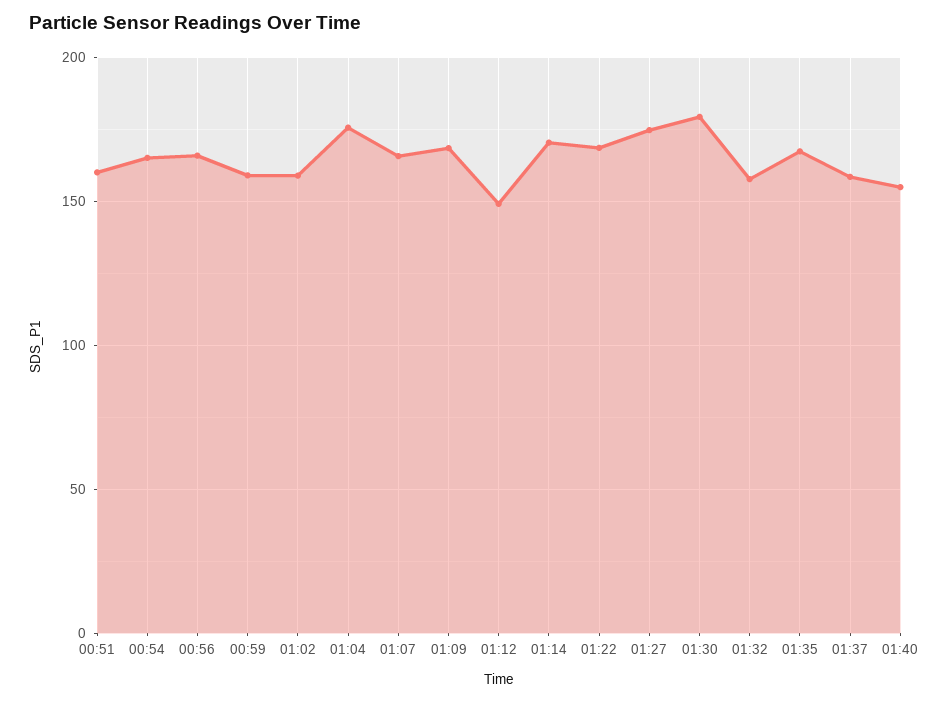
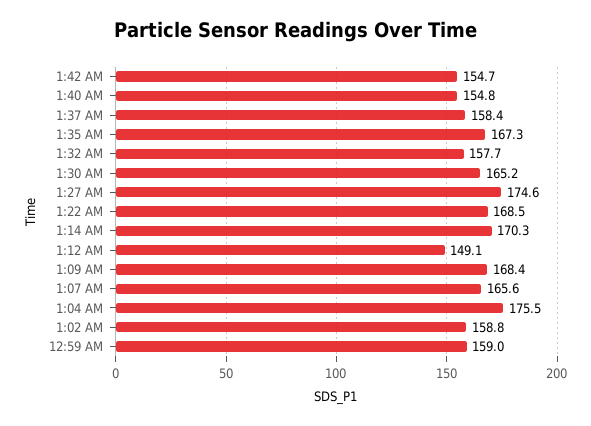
00:51: 160 -> none
00:54: 165 -> none
00:56: 165 -> none
01:30: 180 -> 165.2
1:42 AM: none -> 154.7

